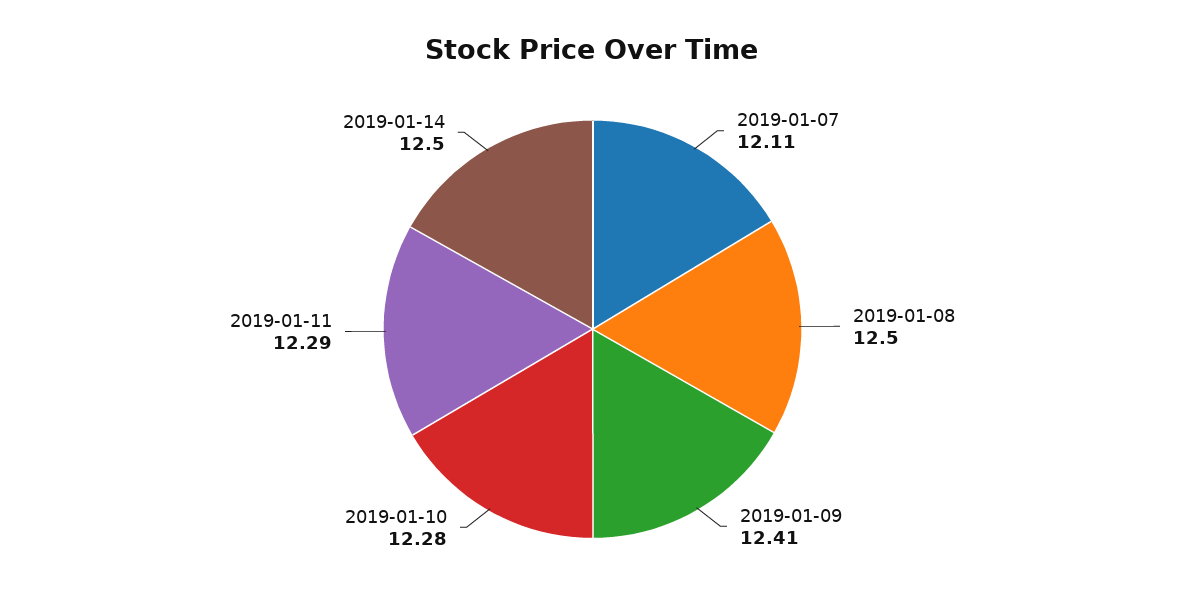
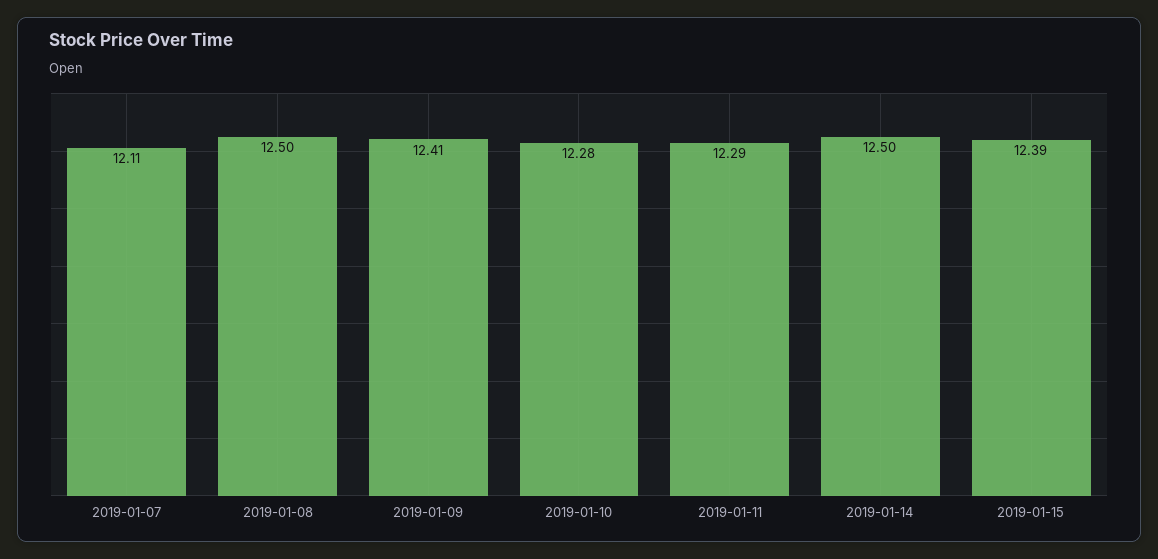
2019-01-15: none -> 12.39

